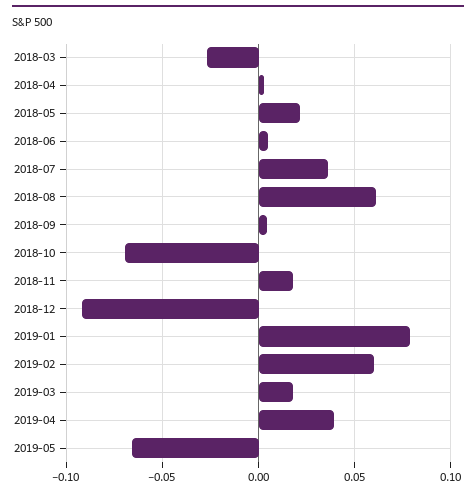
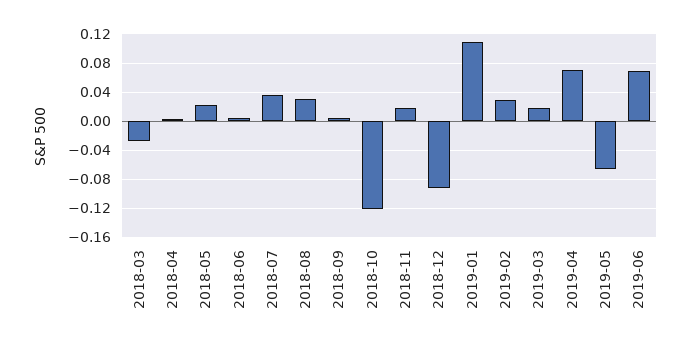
2018-08: 0.06 -> 0.03
2018-10: -0.07 -> -0.12
2019-01: 0.08 -> 0.11
2019-02: 0.06 -> 0.03
2019-04: 0.04 -> 0.07
2019-06: none -> 0.07

